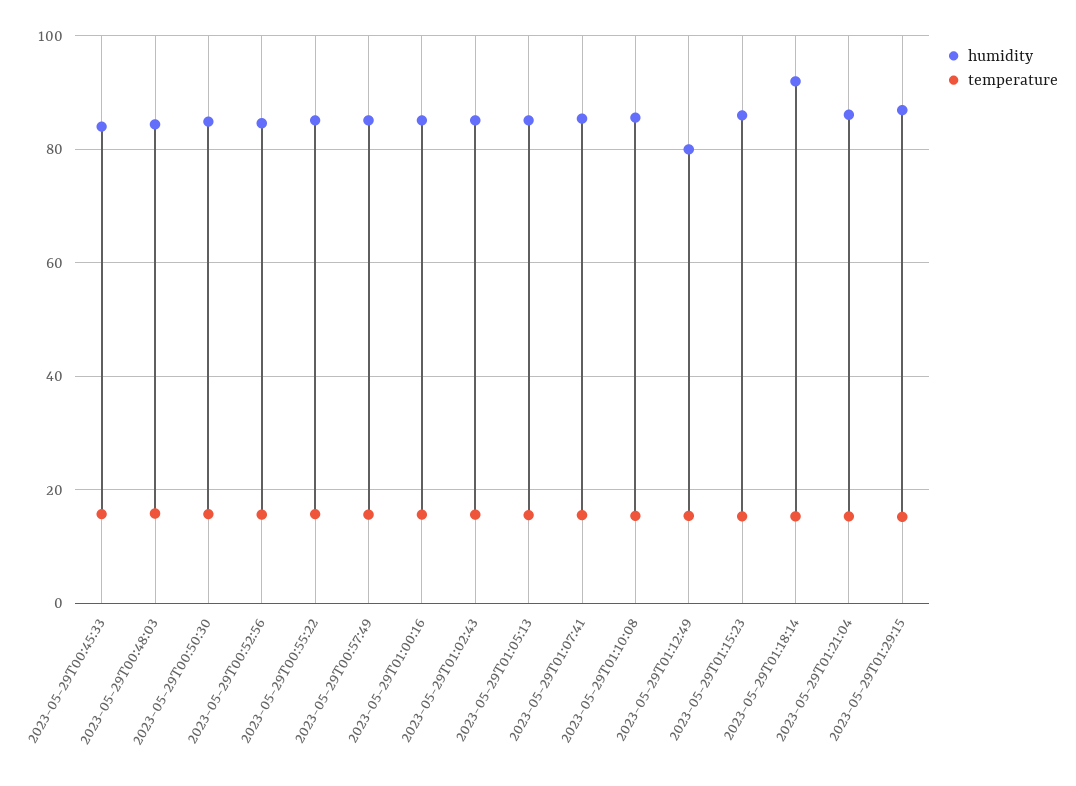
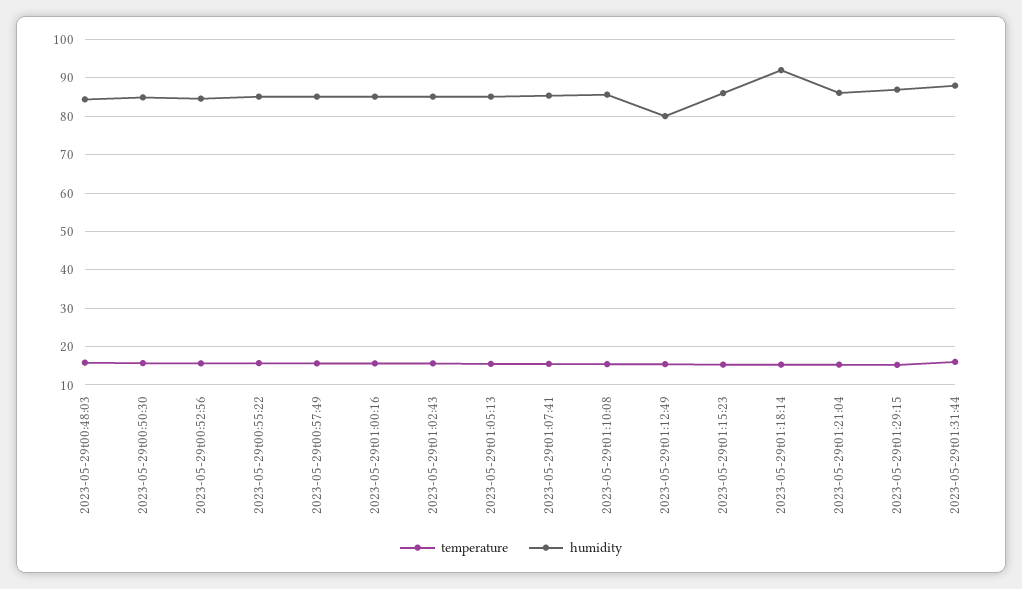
humidity, 2023-05-29T00:45:33: 84 -> none
temperature, 2023-05-29T00:45:33: 16 -> none
temperature, 2023-05-29t01:31:44: none -> 16
humidity, 2023-05-29t01:31:44: none -> 88

